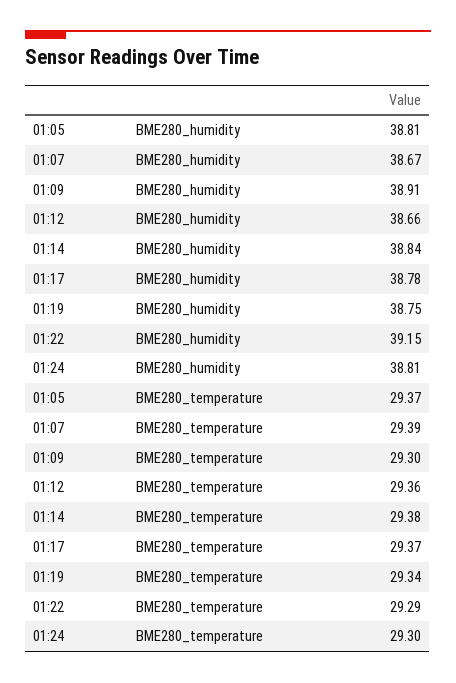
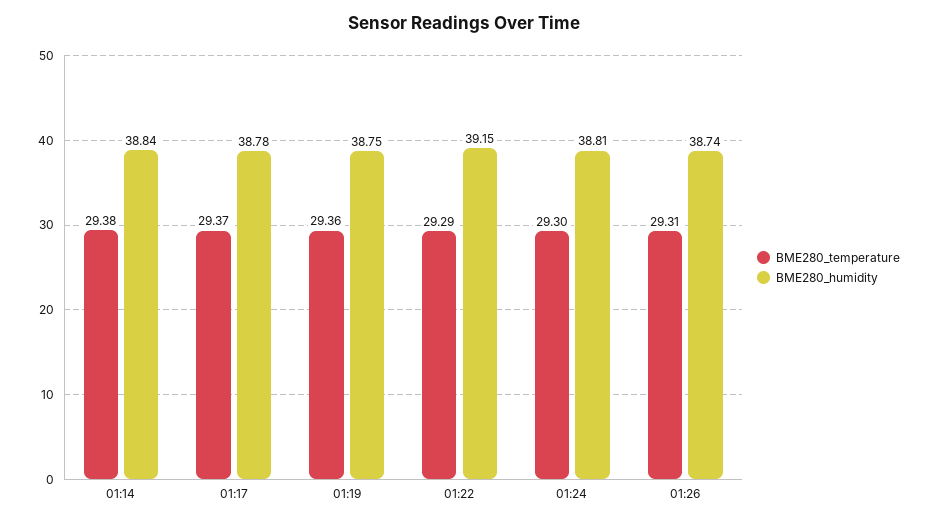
BME280_humidity, 01:05: 38.81 -> none
BME280_humidity, 01:07: 38.67 -> none
BME280_humidity, 01:09: 38.91 -> none
BME280_humidity, 01:12: 38.66 -> none
BME280_temperature, 01:05: 29.37 -> none
BME280_temperature, 01:07: 29.39 -> none
BME280_temperature, 01:09: 29.3 -> none
BME280_temperature, 01:12: 29.36 -> none
BME280_temperature, 01:19: 29.34 -> 29.36
BME280_temperature, 01:26: none -> 29.31
BME280_humidity, 01:26: none -> 38.74

